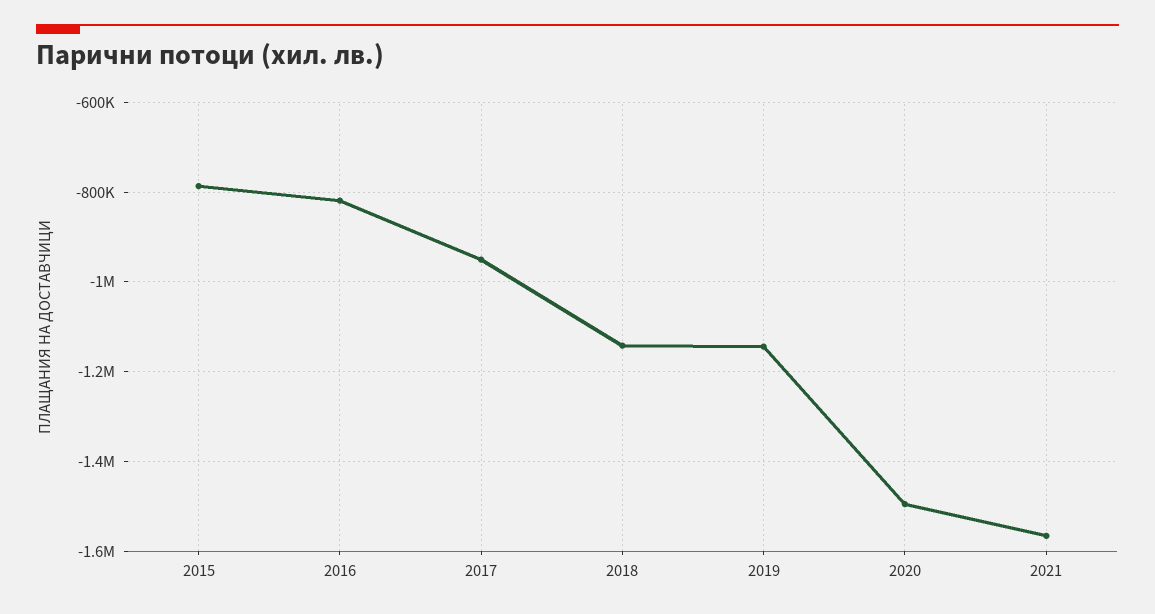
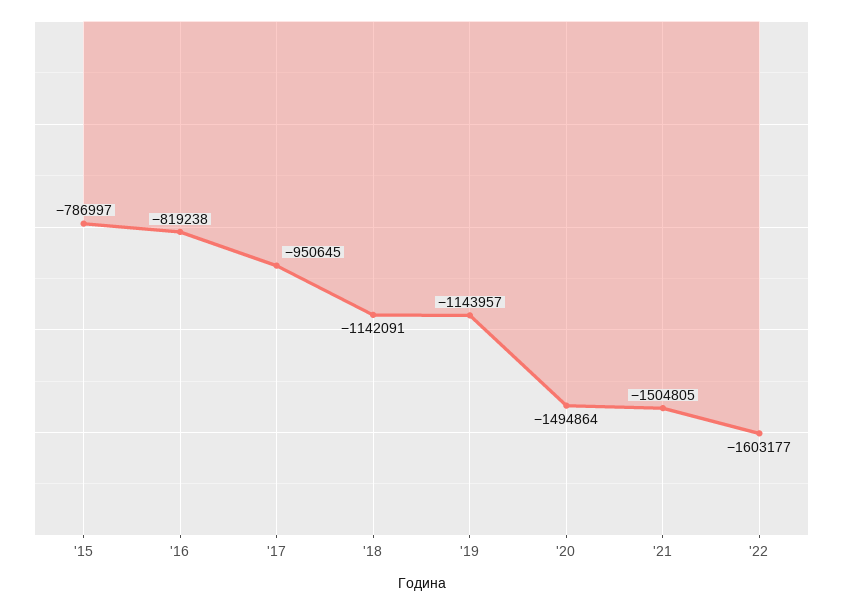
2021: -1560000 -> -1504805
'22: none -> -1603177

